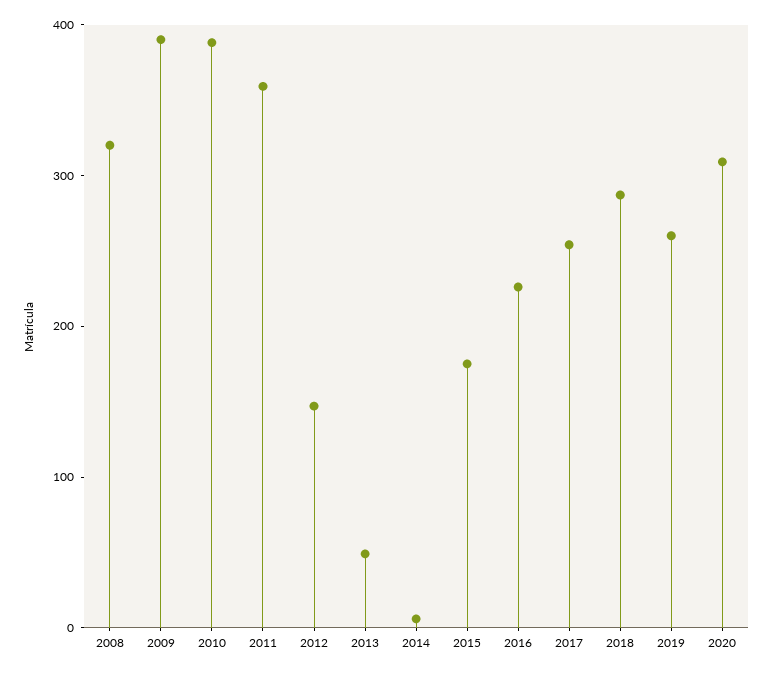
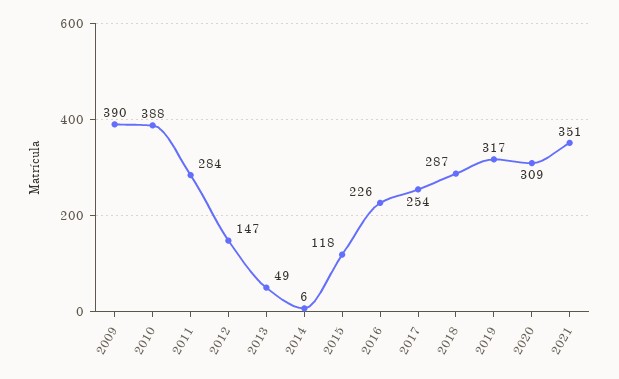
2008: 320 -> none
2011: 360 -> 284
2015: 180 -> 118
2019: 260 -> 317
2021: none -> 351

